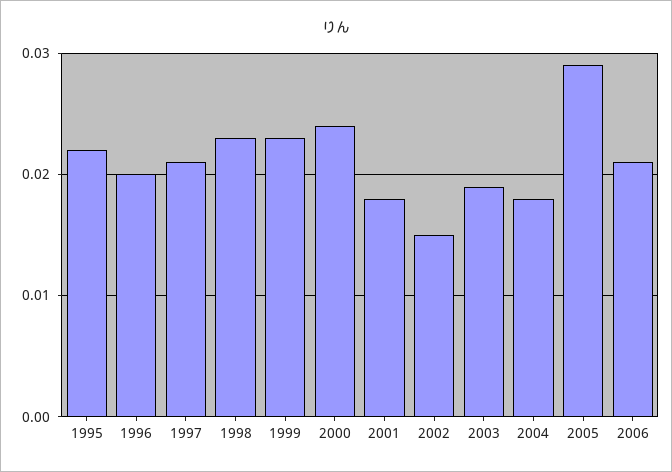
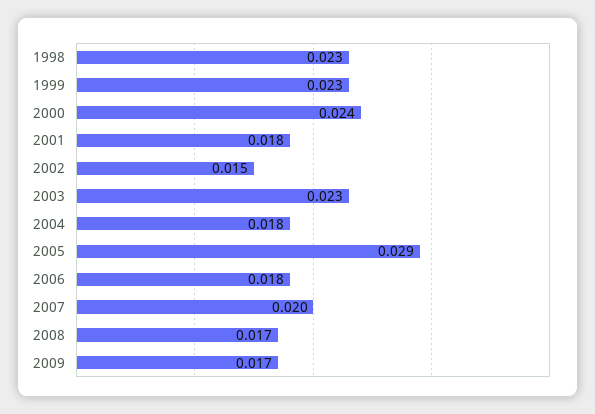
1995: 0.022 -> none
1996: 0.02 -> none
1997: 0.021 -> none
2003: 0.019 -> 0.023
2006: 0.021 -> 0.018
2007: none -> 0.02
2008: none -> 0.017
2009: none -> 0.017

